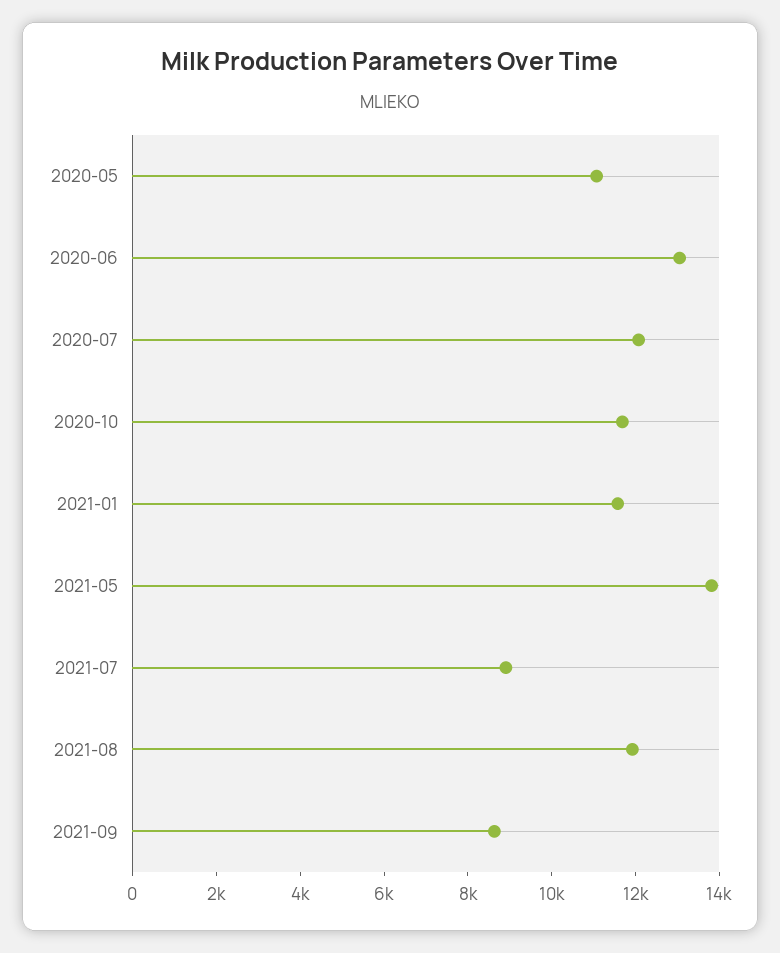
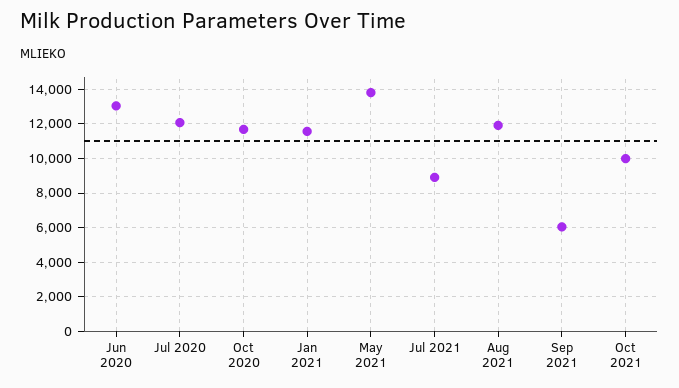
2020-05: 11000 -> none
2021-09: 8500 -> 6000
Oct 2021: none -> 10000

